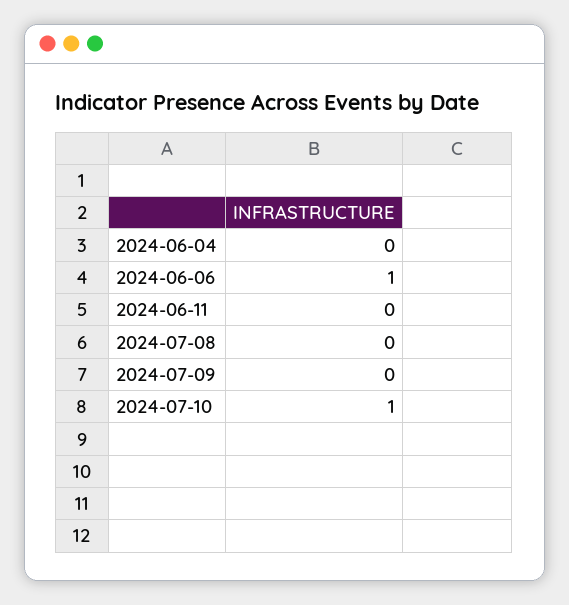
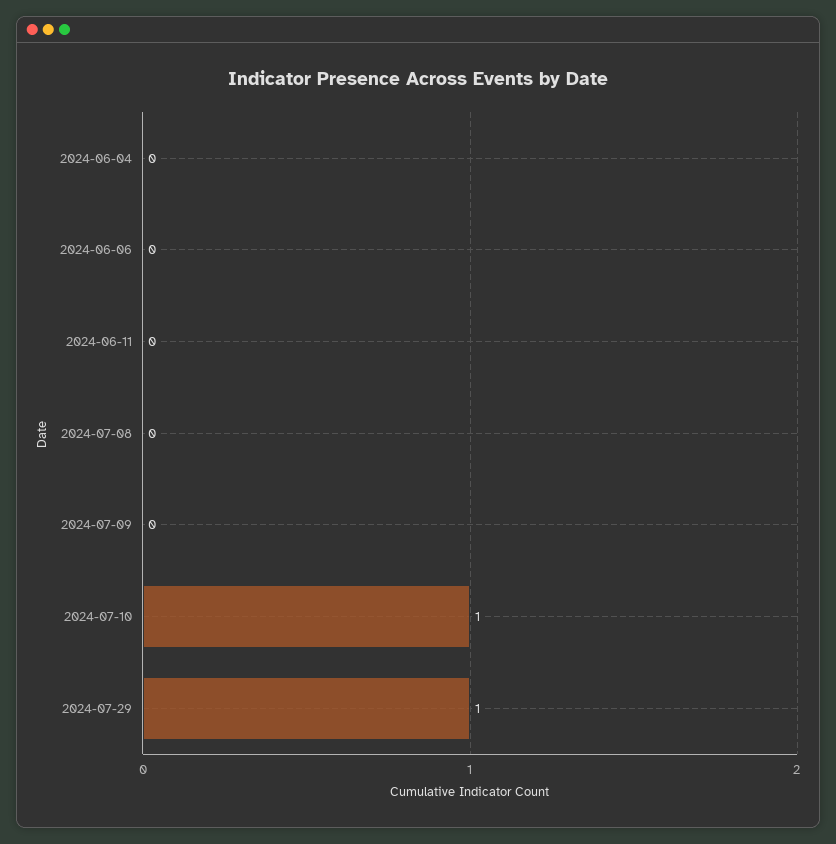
2024-06-06: 1 -> 0
2024-07-29: none -> 1

